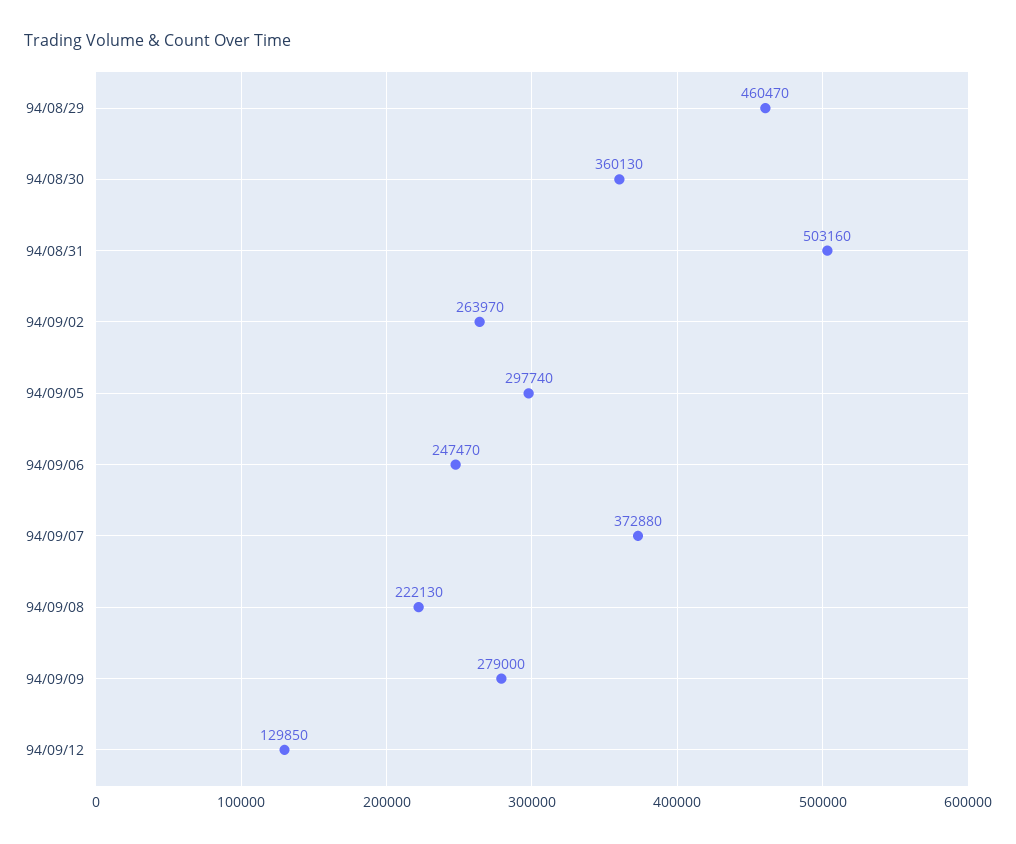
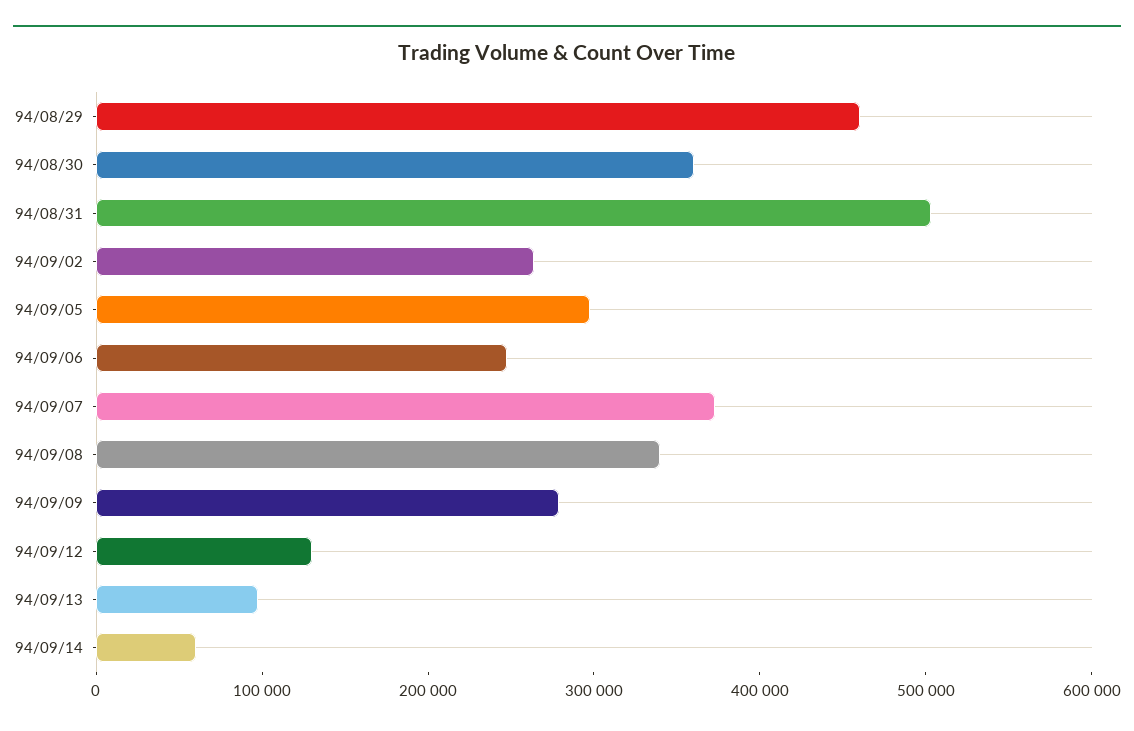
94/09/08: 222130 -> 340000
94/09/13: none -> 100000
94/09/14: none -> 60000

